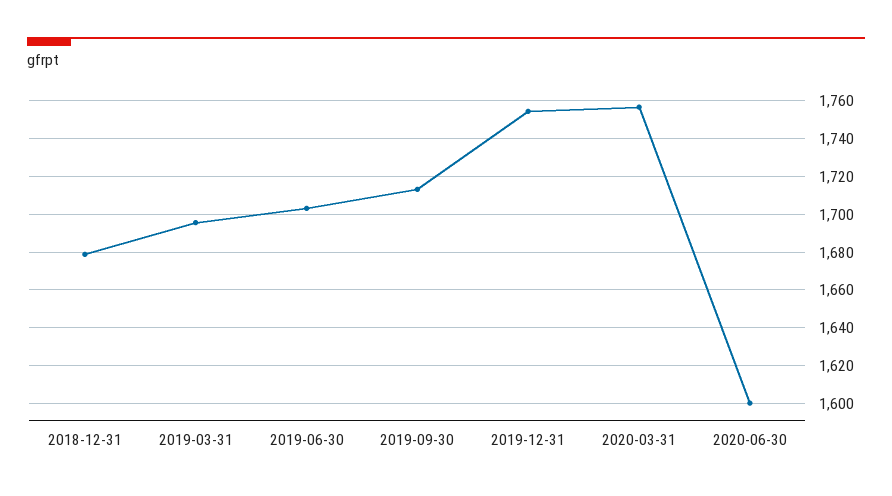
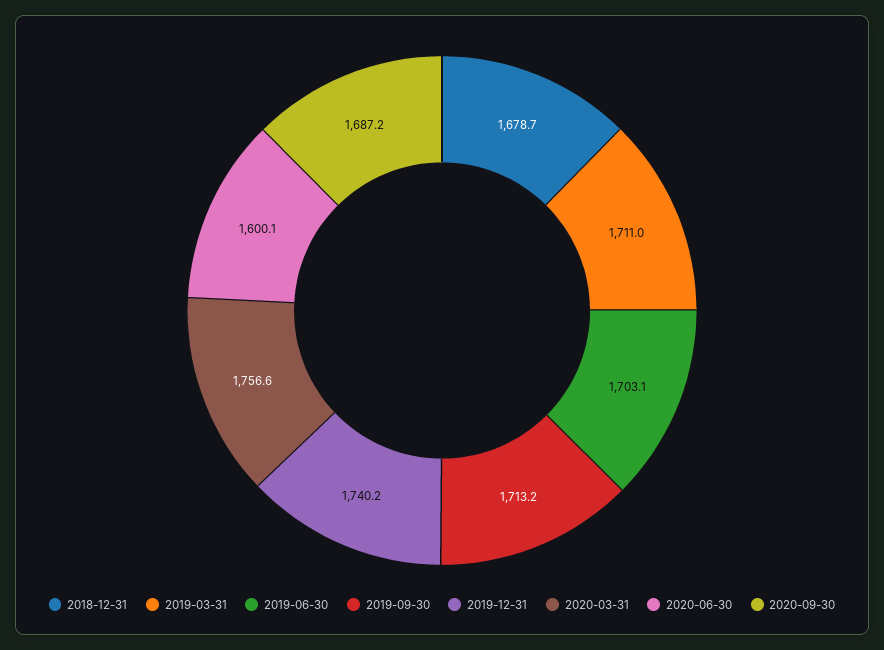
2019-03-31: 1695 -> 1711
2019-12-31: 1755 -> 1740.2
2020-09-30: none -> 1687.2

